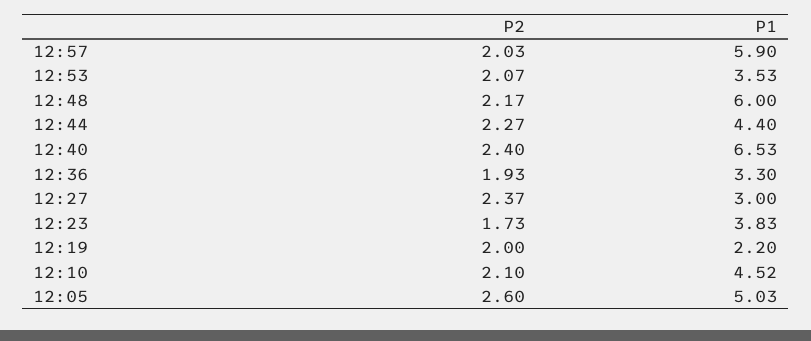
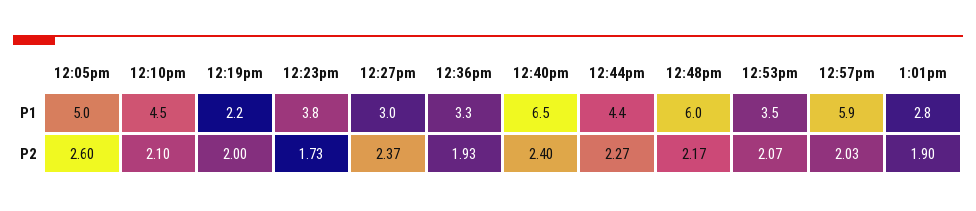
P1, 1:01pm: none -> 2.8
P2, 1:01pm: none -> 1.9

